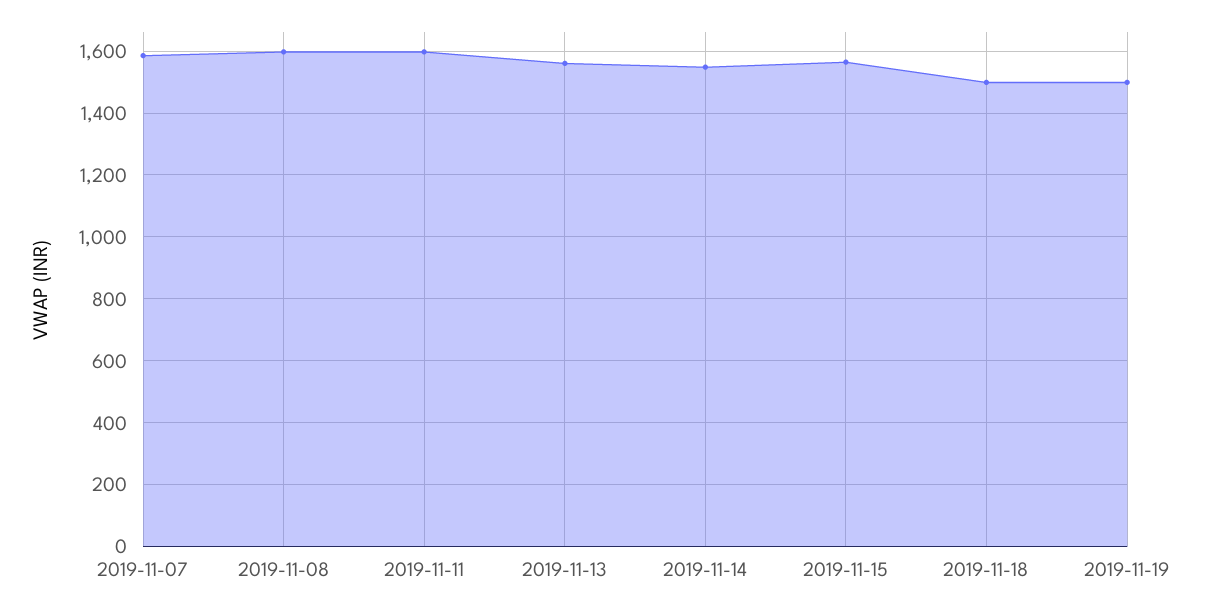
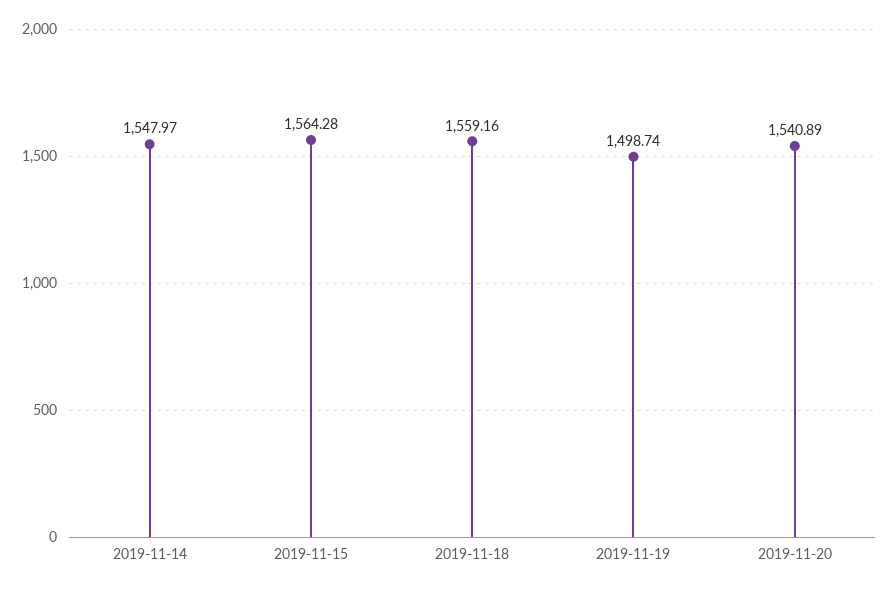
2019-11-07: 1580 -> none
2019-11-08: 1600 -> none
2019-11-11: 1600 -> none
2019-11-13: 1560 -> none
2019-11-18: 1500 -> 1559.16
2019-11-20: none -> 1540.89

